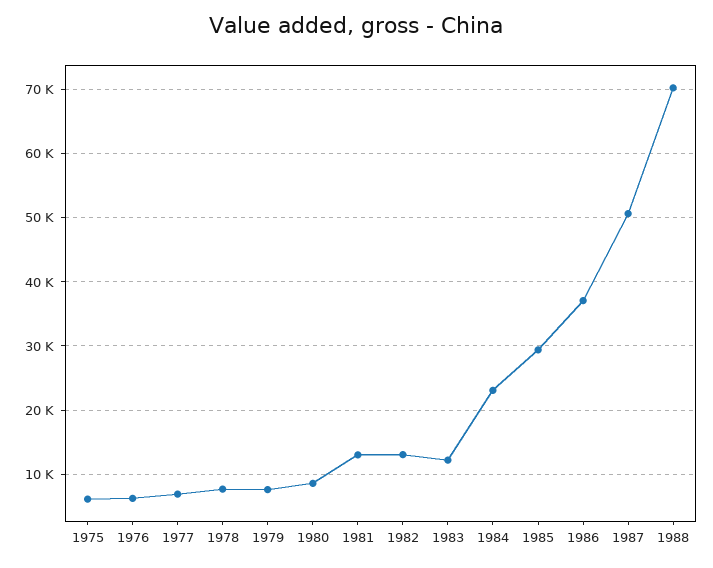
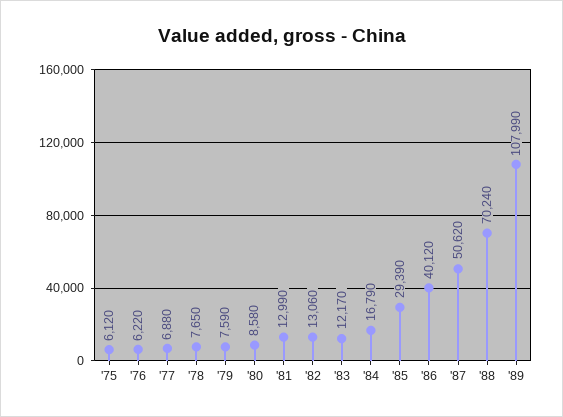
1984: 23000 -> 16790
1986: 37000 -> 40120
'89: none -> 107990

